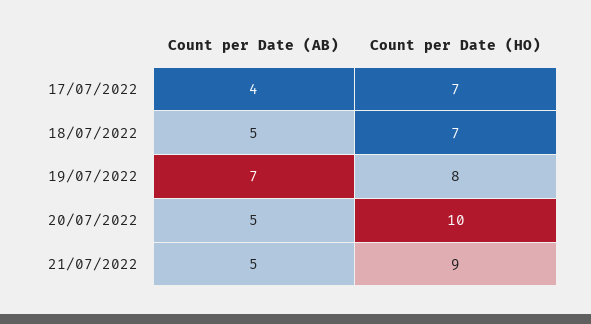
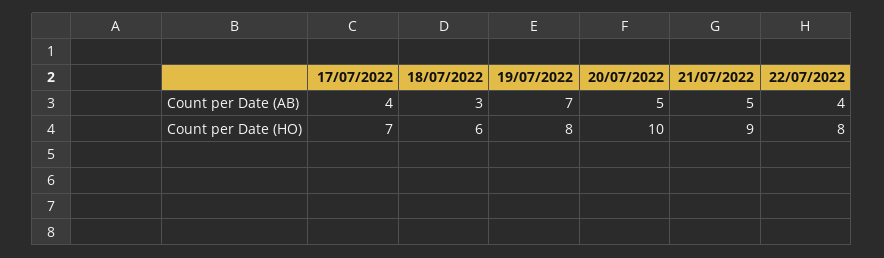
Count per Date (AB), 18/07/2022: 5 -> 3
Count per Date (HO), 18/07/2022: 7 -> 6
Count per Date (AB), 22/07/2022: none -> 4
Count per Date (HO), 22/07/2022: none -> 8

